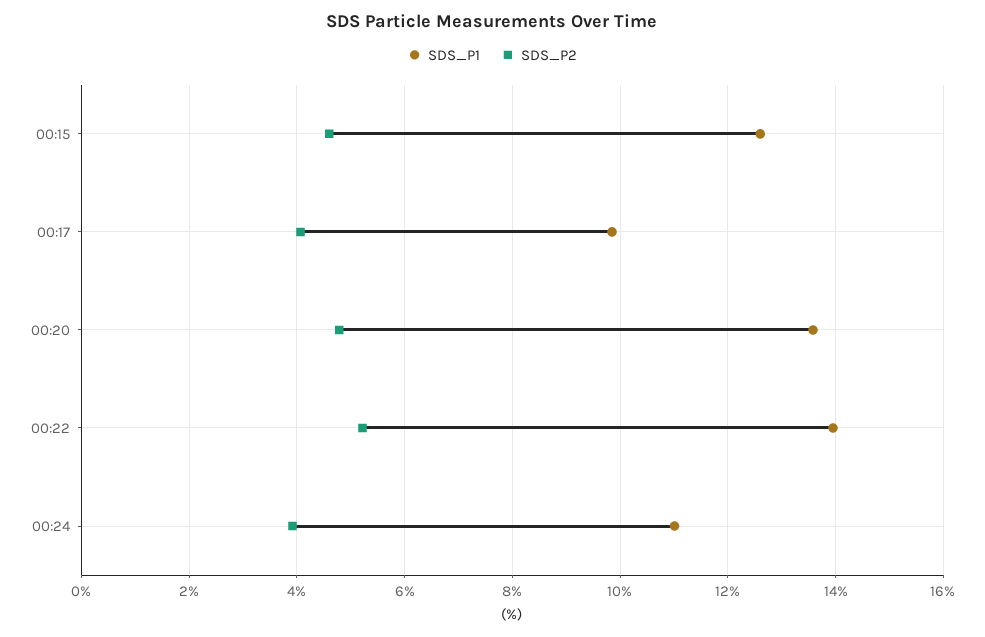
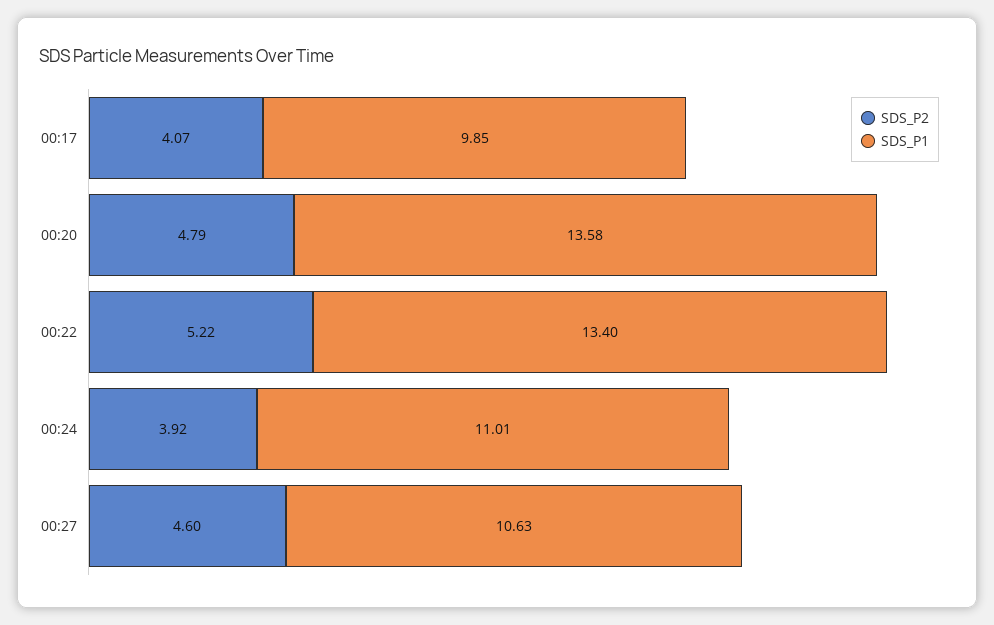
SDS_P1, 00:15: 12.6 -> none
SDS_P2, 00:15: 4.6 -> none
SDS_P1, 00:22: 14 -> 13.4
SDS_P2, 00:27: none -> 4.6
SDS_P1, 00:27: none -> 10.63

